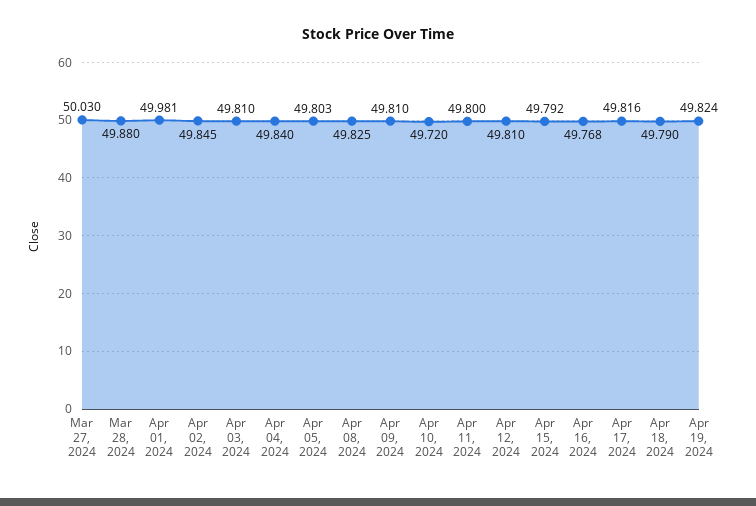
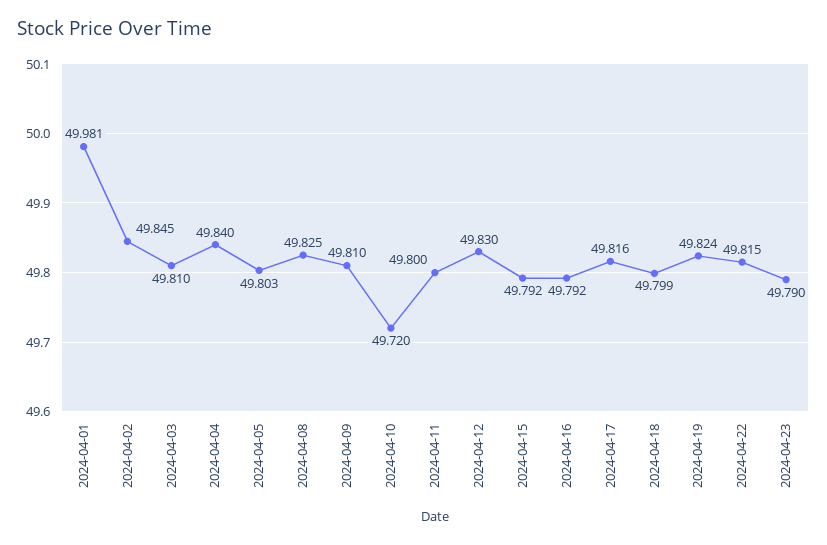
Mar 27, 2024: 50.03 -> none
Mar 28, 2024: 49.88 -> none
Apr 12, 2024: 49.81 -> 49.83
Apr 16, 2024: 49.768 -> 49.792
Apr 18, 2024: 49.79 -> 49.799
2024-04-22: none -> 49.815
2024-04-23: none -> 49.79

